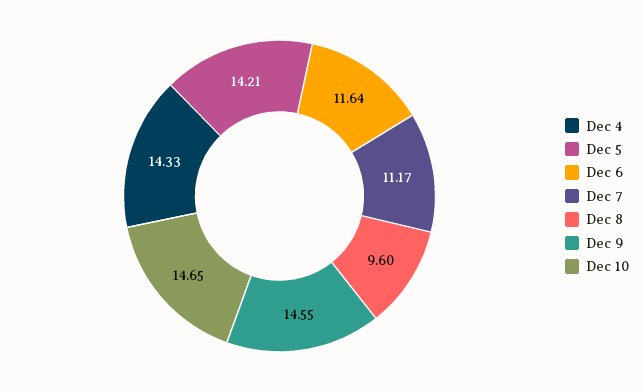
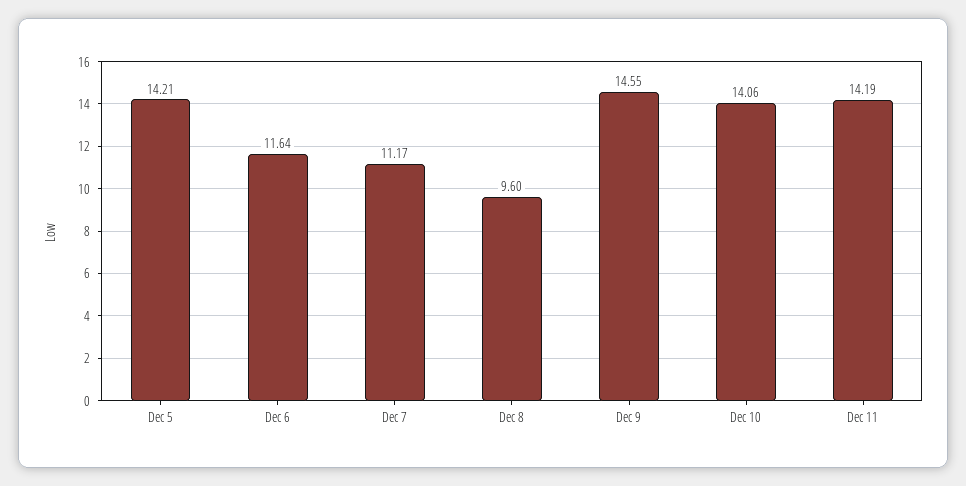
Dec 4: 14.33 -> none
Dec 10: 14.65 -> 14.06
Dec 11: none -> 14.19

